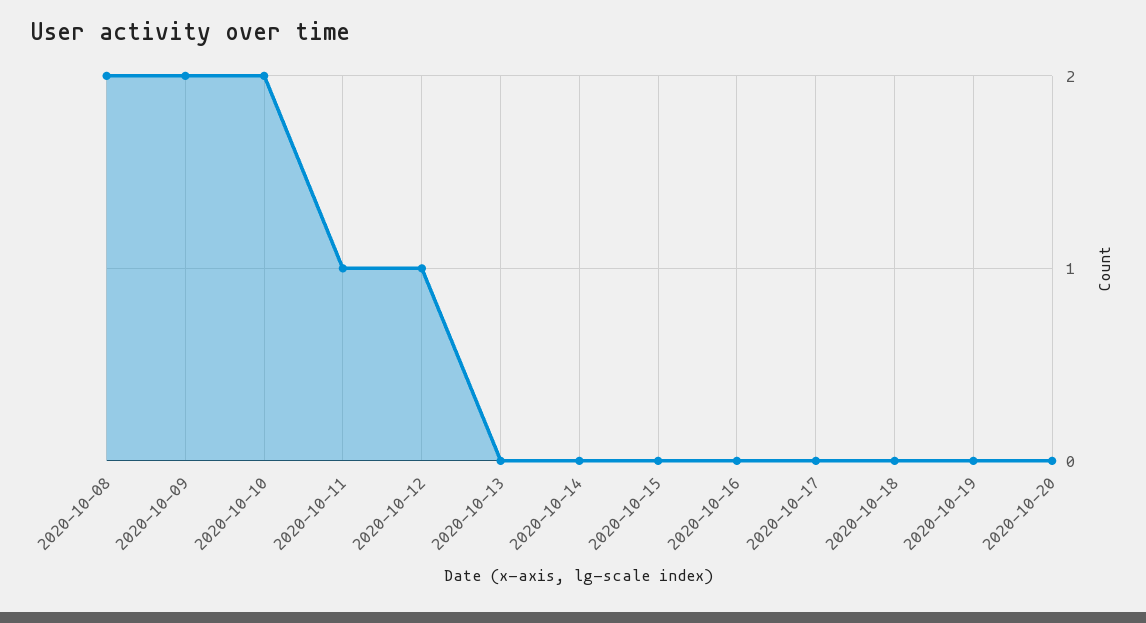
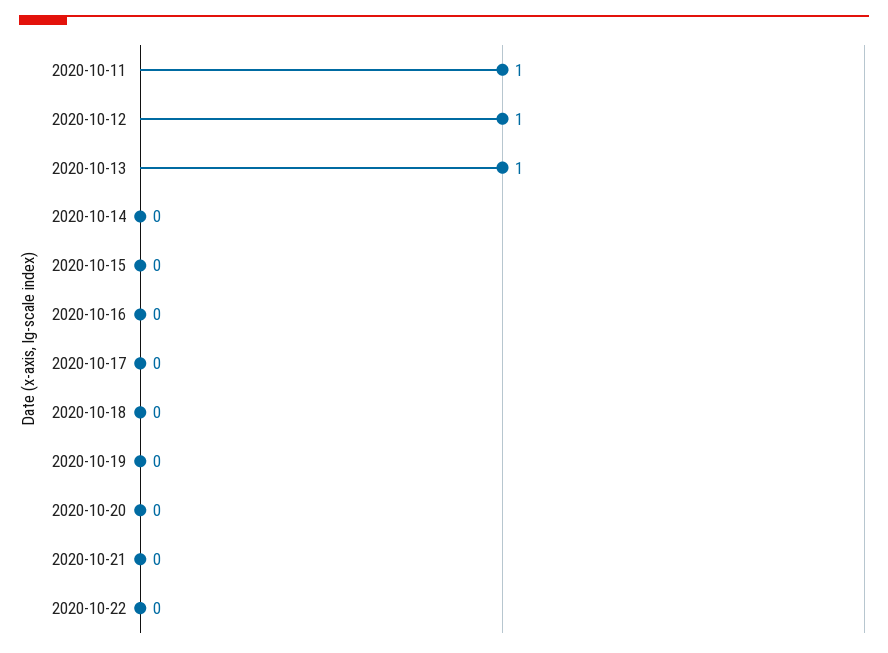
2020-10-08: 2 -> none
2020-10-09: 2 -> none
2020-10-10: 2 -> none
2020-10-13: 0 -> 1
2020-10-21: none -> 0
2020-10-22: none -> 0

